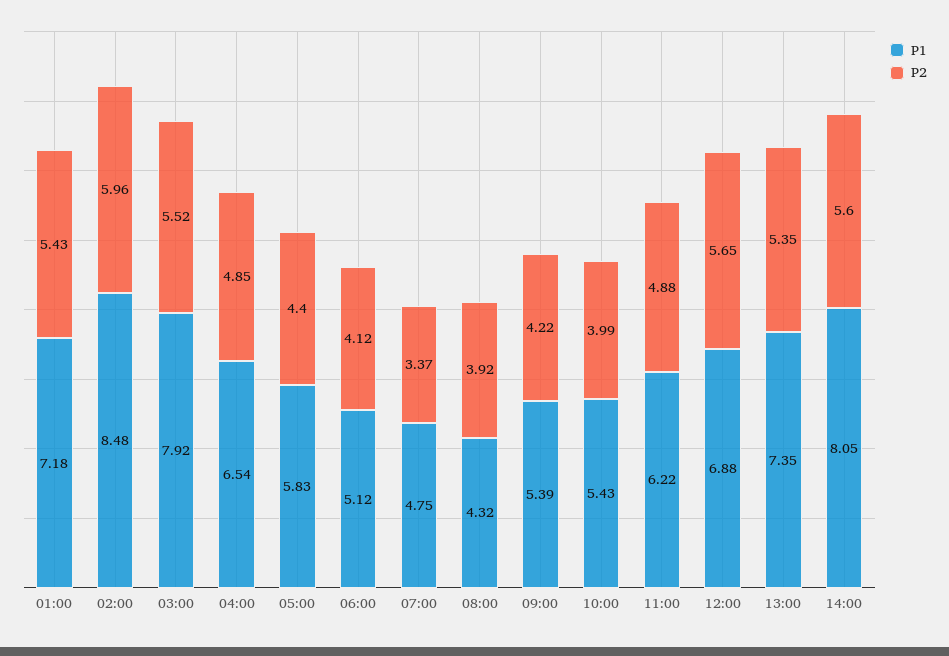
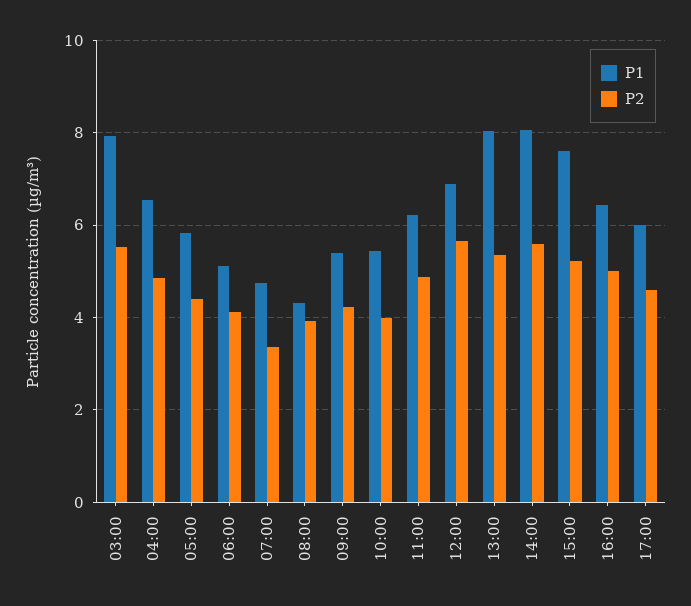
P1, 01:00: 7.18 -> none
P2, 01:00: 5.43 -> none
P1, 02:00: 8.48 -> none
P2, 02:00: 5.96 -> none
P1, 13:00: 7.35 -> 8
P1, 15:00: none -> 7.6
P2, 15:00: none -> 5.2
P1, 16:00: none -> 6.4
P2, 16:00: none -> 5
P1, 17:00: none -> 6
P2, 17:00: none -> 4.6

